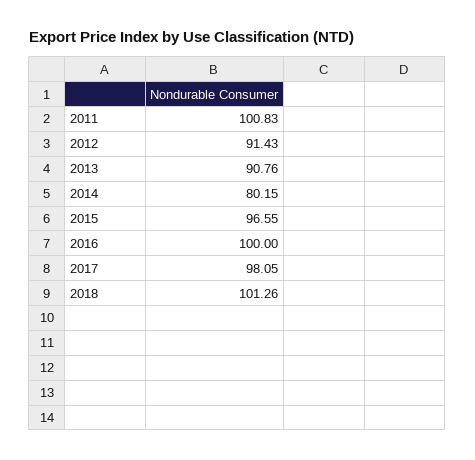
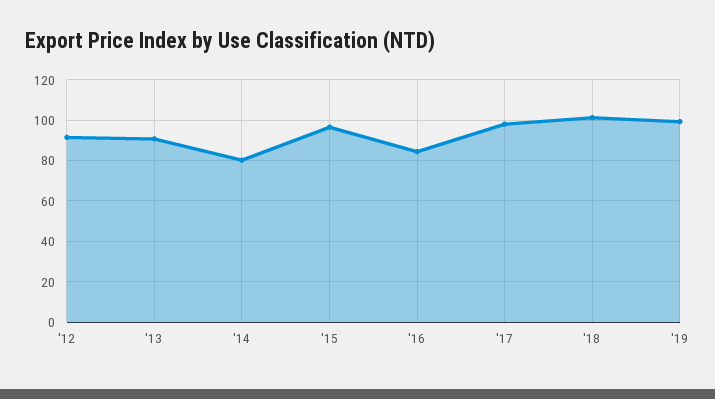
2011: 100.83 -> none
2016: 100 -> 85
'19: none -> 100

